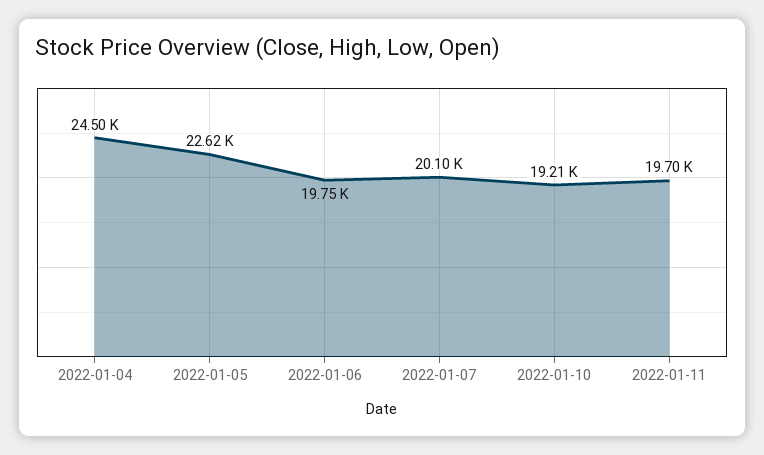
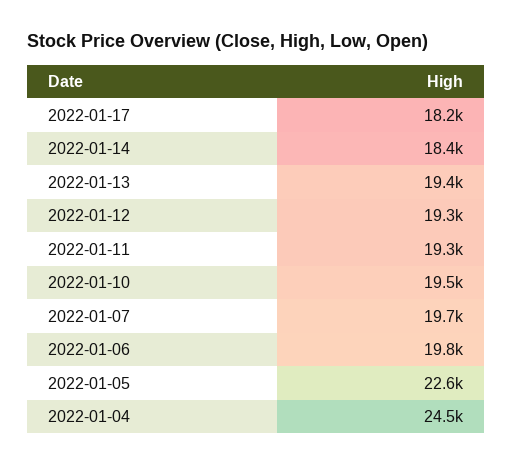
2022-01-07: 20100 -> 19700
2022-01-10: 19210 -> 19500
2022-01-11: 19700 -> 19300
2022-01-17: none -> 18200
2022-01-14: none -> 18400
2022-01-13: none -> 19400
2022-01-12: none -> 19300

